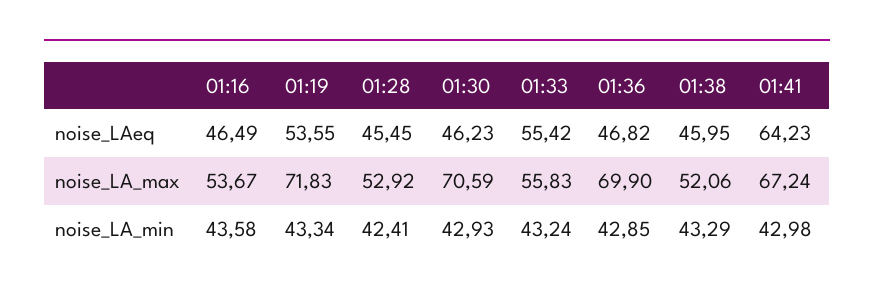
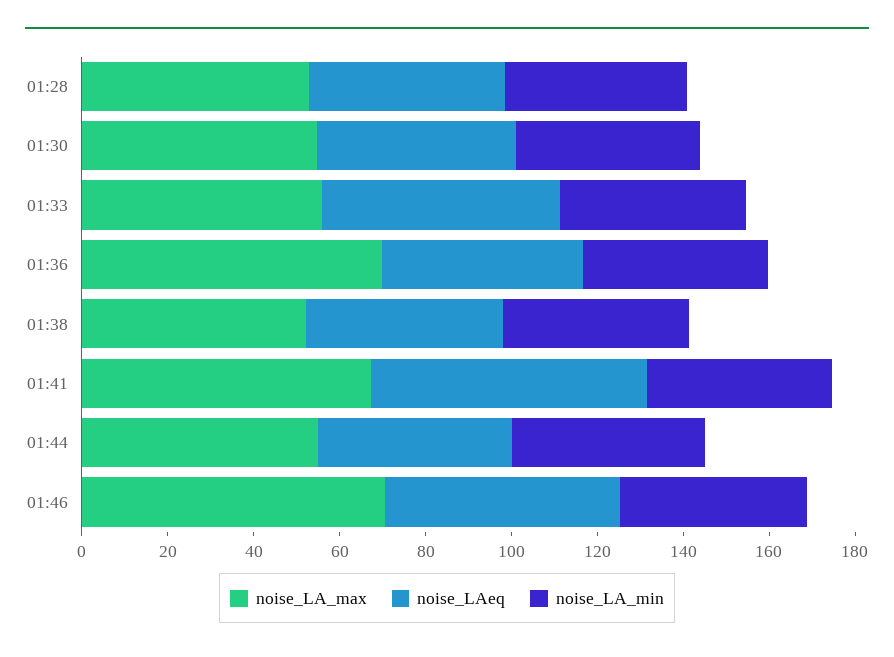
noise_LAeq, 01:16: 46.49 -> none
noise_LAeq, 01:19: 53.55 -> none
noise_LA_max, 01:16: 53.67 -> none
noise_LA_max, 01:19: 71.83 -> none
noise_LA_max, 01:30: 70.59 -> 55
noise_LA_min, 01:16: 43.58 -> none
noise_LA_min, 01:19: 43.34 -> none
noise_LA_max, 01:44: none -> 55
noise_LAeq, 01:44: none -> 45
noise_LA_min, 01:44: none -> 45
noise_LA_max, 01:46: none -> 70
noise_LAeq, 01:46: none -> 55
noise_LA_min, 01:46: none -> 45

